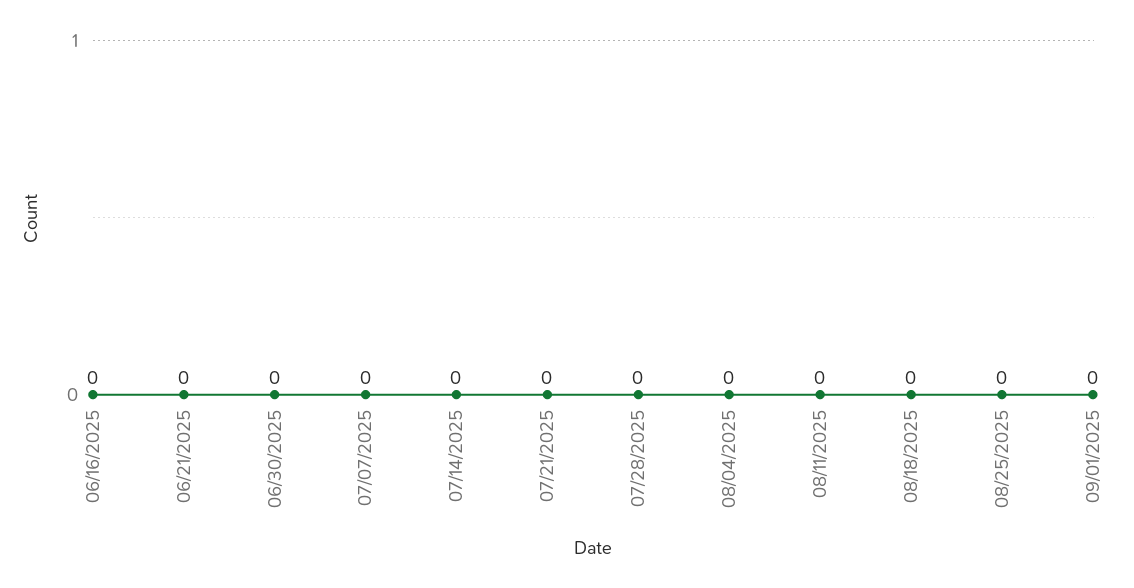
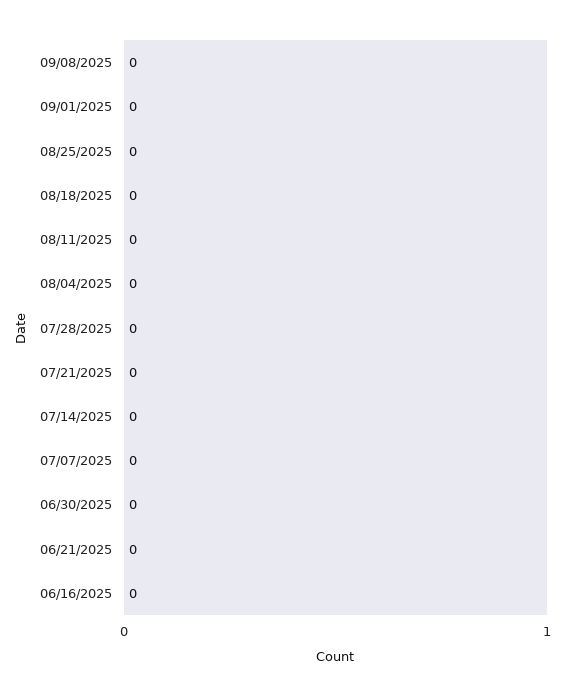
09/08/2025: none -> 0

